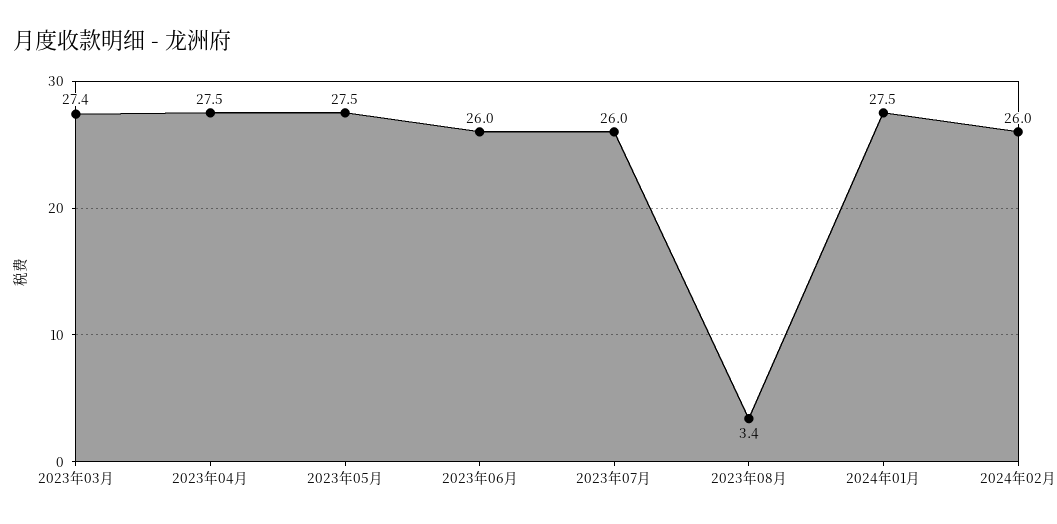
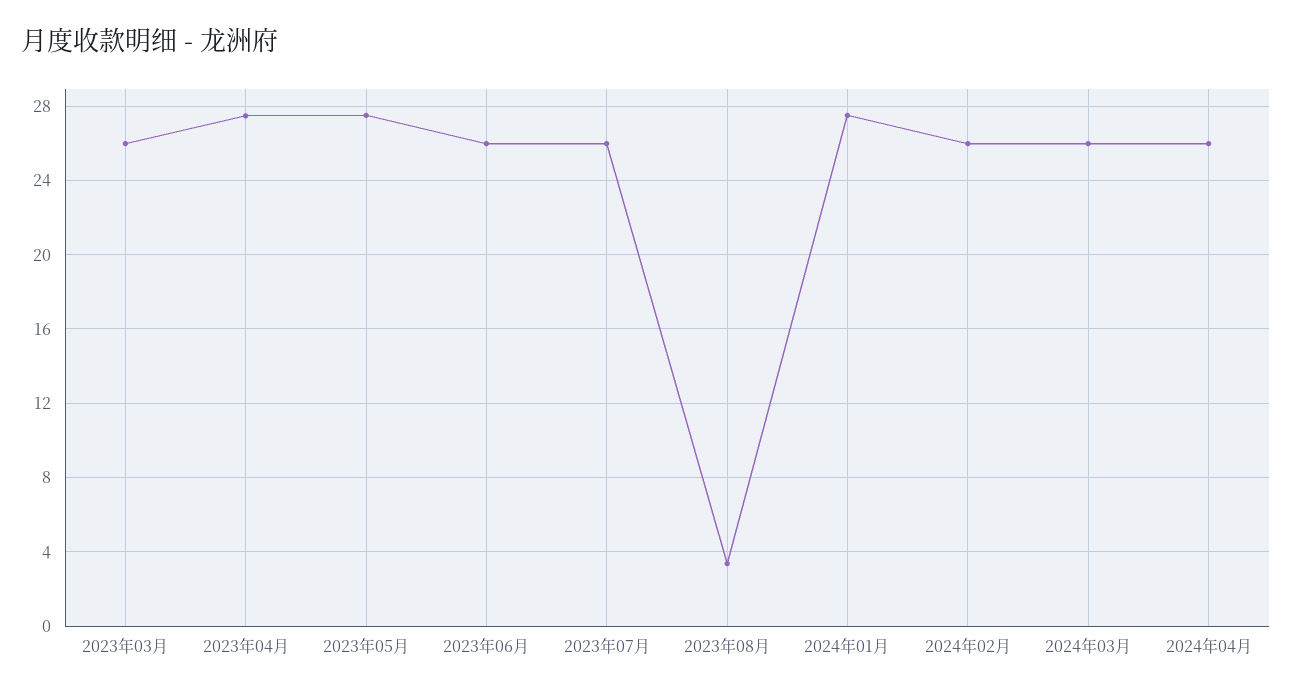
2023年03月: 27.4 -> 26
2024年03月: none -> 26
2024年04月: none -> 26

